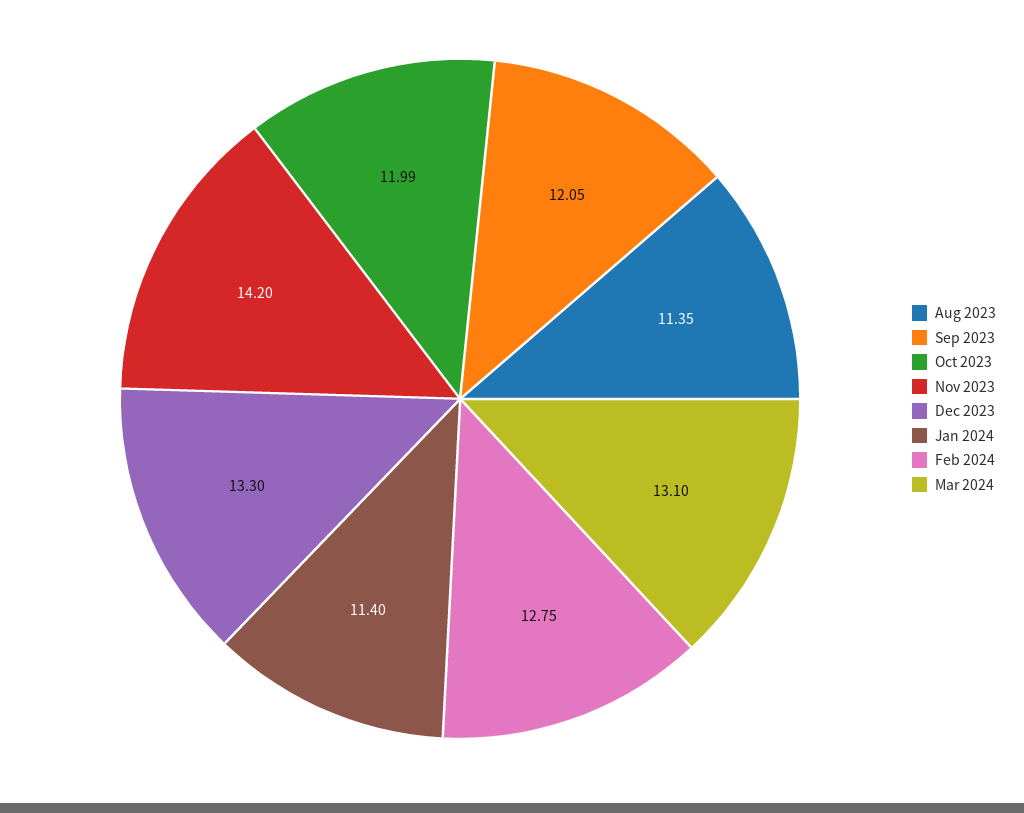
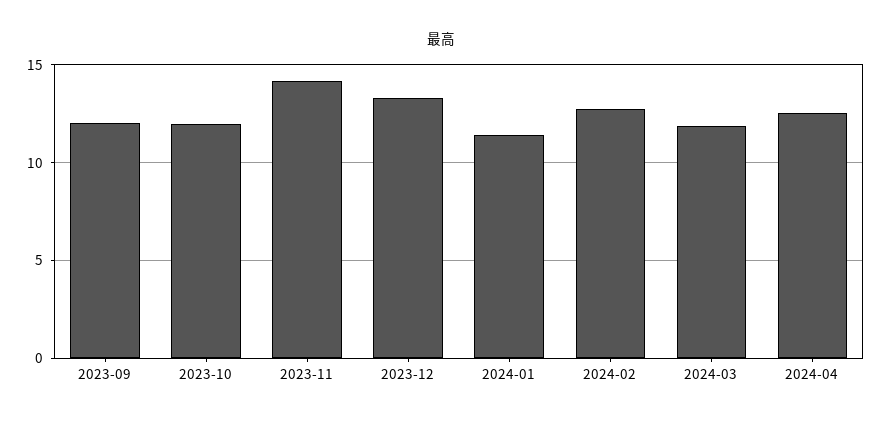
Aug 2023: 11.35 -> none
Mar 2024: 13.1 -> 12
2024-04: none -> 12.5

